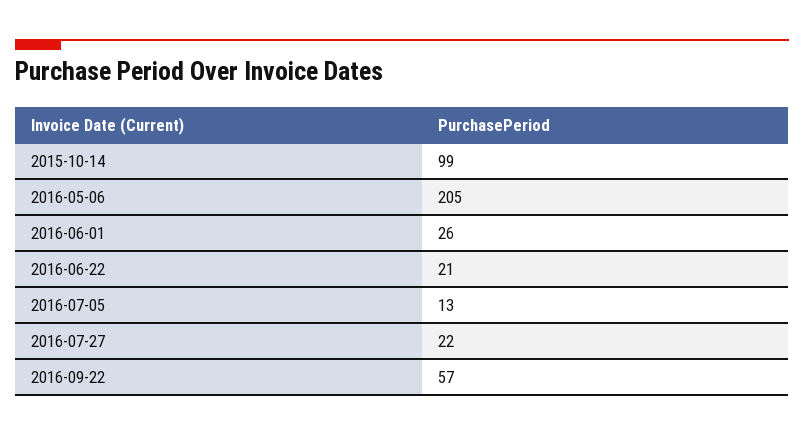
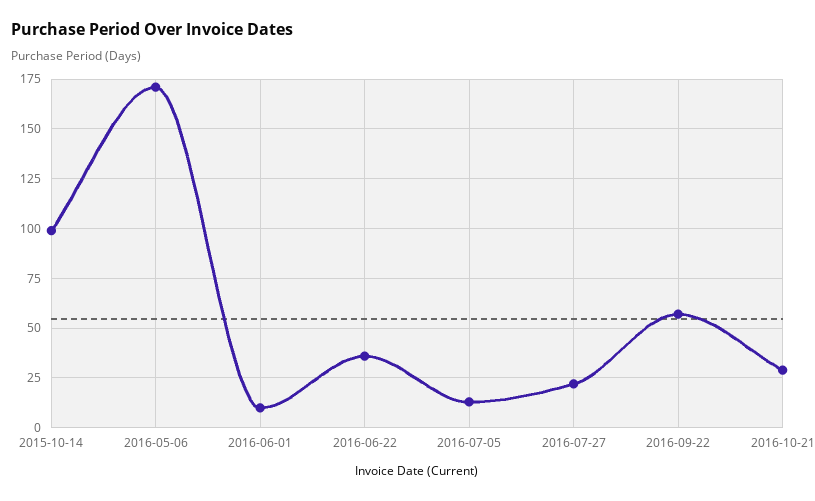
2016-05-06: 205 -> 170
2016-06-01: 26 -> 10
2016-06-22: 21 -> 35
2016-10-21: none -> 30

